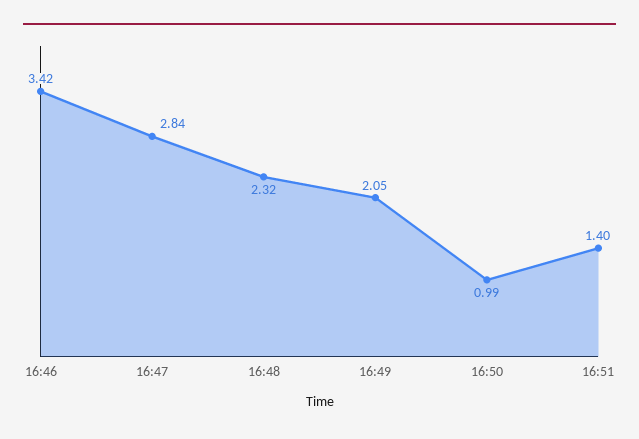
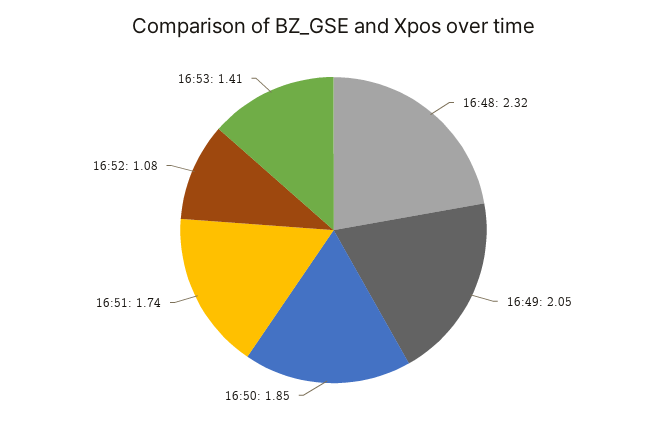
16:46: 3.42 -> none
16:47: 2.84 -> none
16:50: 0.99 -> 1.85
16:51: 1.4 -> 1.74
16:52: none -> 1.08
16:53: none -> 1.41

